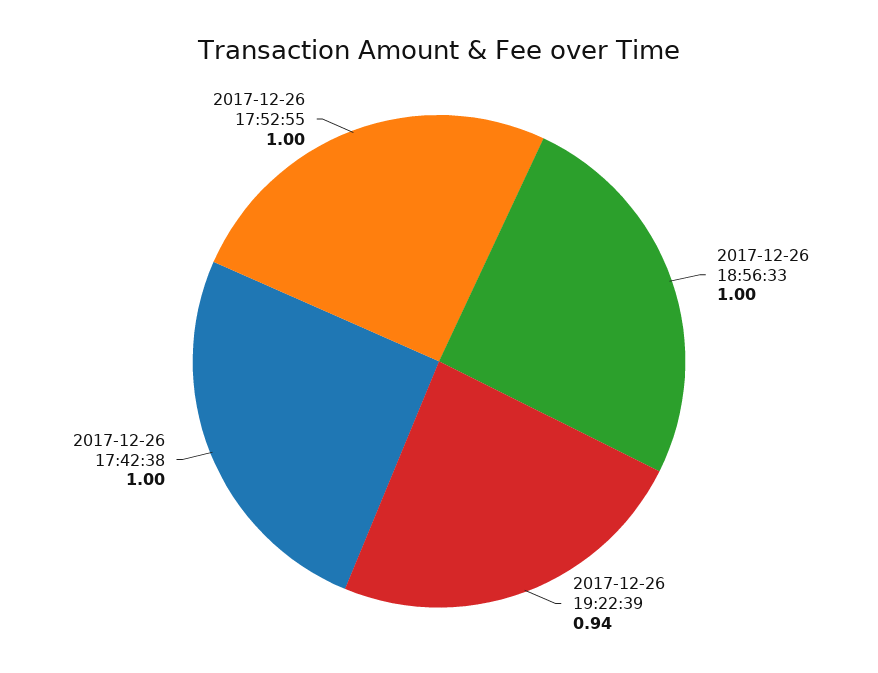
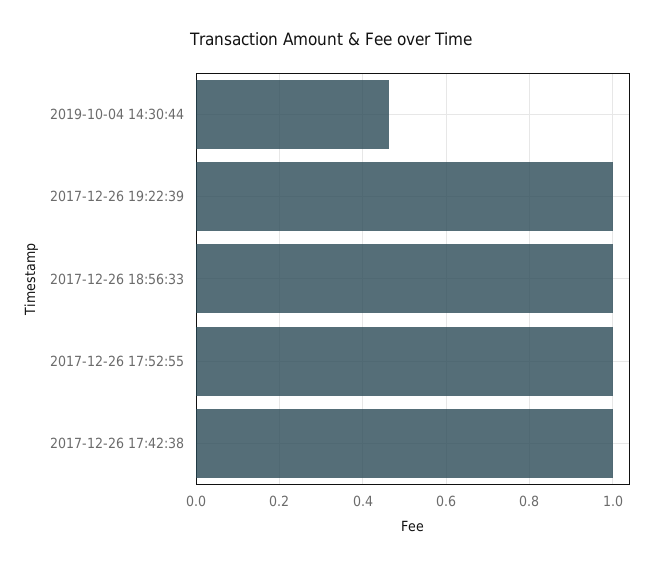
2017-12-26 19:22:39: 0.94 -> 1
2019-10-04 14:30:44: none -> 0.46

